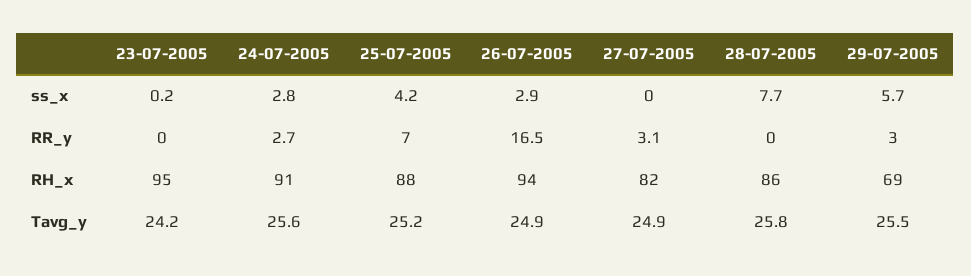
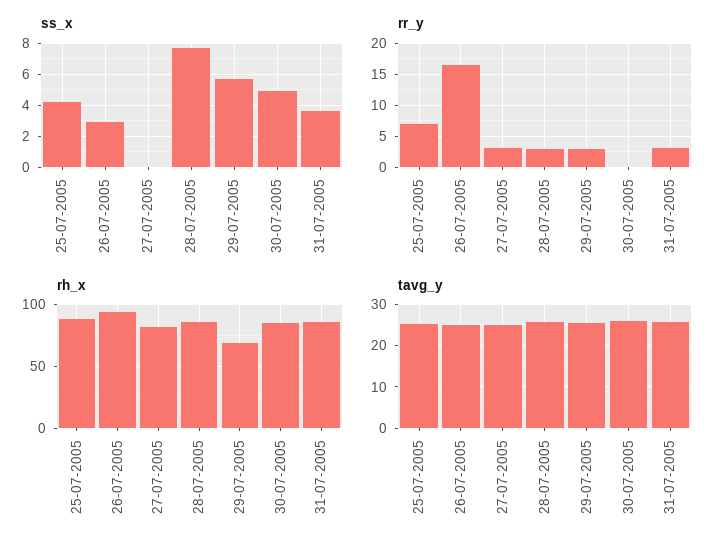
ss_x, 23-07-2005: 0.2 -> none
ss_x, 24-07-2005: 2.8 -> none
RR_y, 23-07-2005: 0 -> none
RR_y, 24-07-2005: 2.7 -> none
RR_y, 28-07-2005: 0 -> 3
RH_x, 23-07-2005: 95 -> none
RH_x, 24-07-2005: 91 -> none
Tavg_y, 23-07-2005: 24.2 -> none
Tavg_y, 24-07-2005: 25.6 -> none
ss_x, 30-07-2005: none -> 5
ss_x, 31-07-2005: none -> 3.5
RR_y, 30-07-2005: none -> 0
RR_y, 31-07-2005: none -> 3
RH_x, 30-07-2005: none -> 85
RH_x, 31-07-2005: none -> 85
Tavg_y, 30-07-2005: none -> 26
Tavg_y, 31-07-2005: none -> 26

